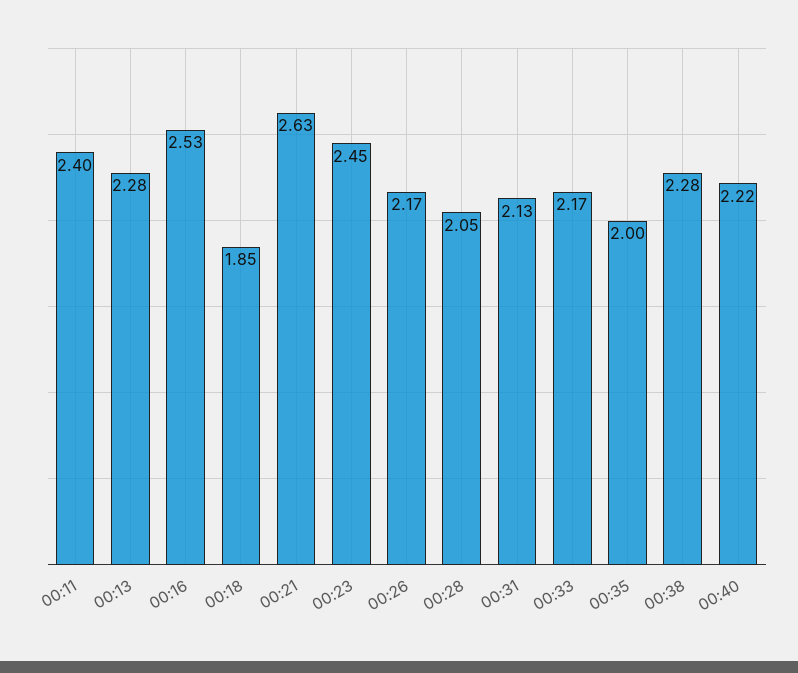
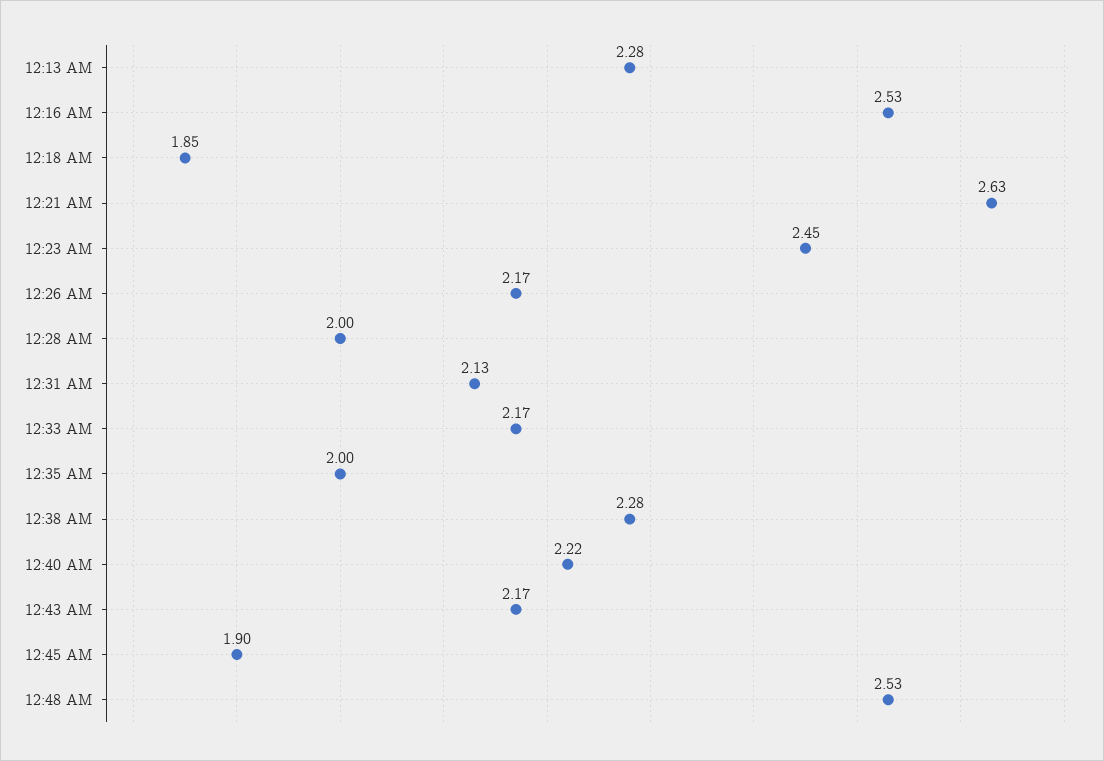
00:11: 2.4 -> none
00:28: 2.05 -> 2
12:43 AM: none -> 2.17
12:45 AM: none -> 1.9
12:48 AM: none -> 2.53

